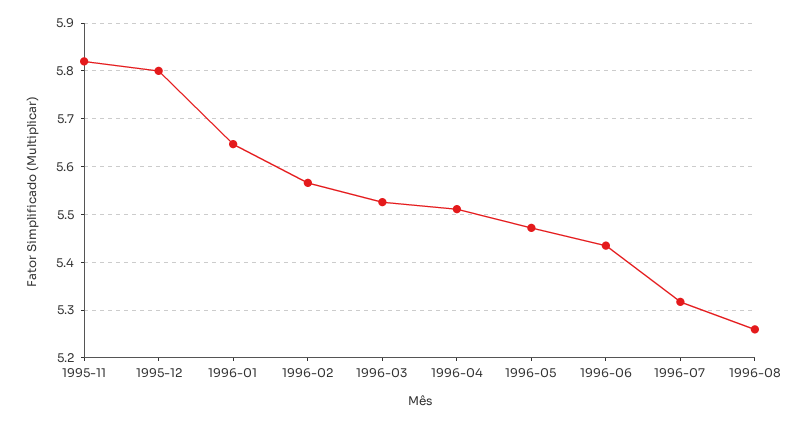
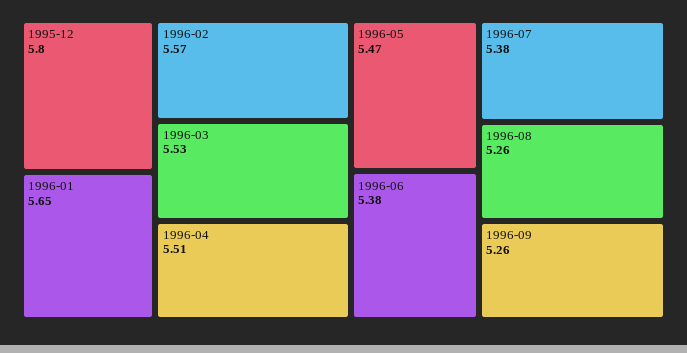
1995-11: 5.82 -> none
1996-06: 5.44 -> 5.38
1996-07: 5.32 -> 5.38
1996-09: none -> 5.26

